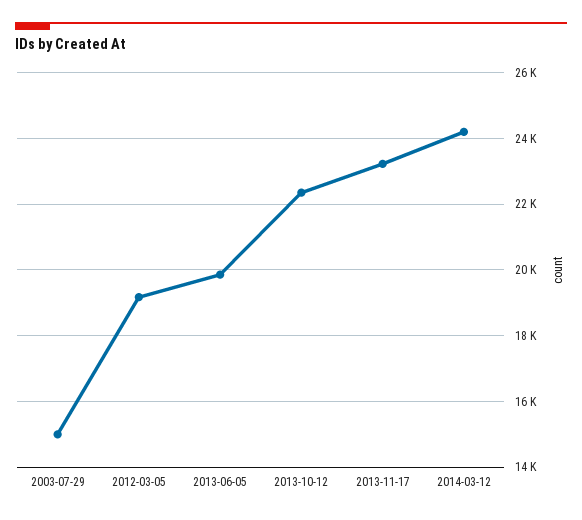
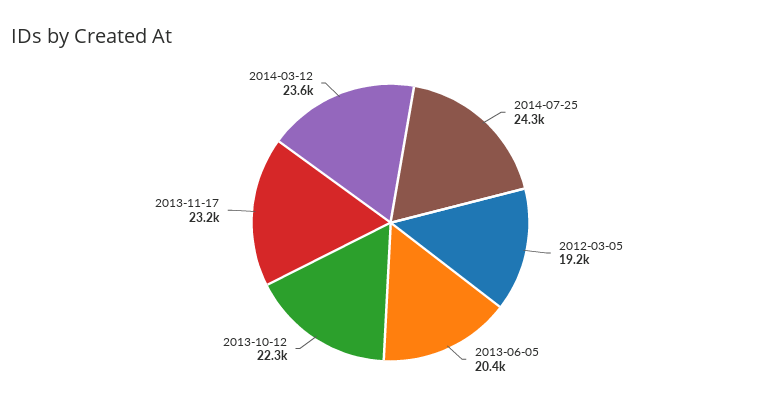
2003-07-29: 15000 -> none
2013-06-05: 19800 -> 20400
2014-03-12: 24200 -> 23600
2014-07-25: none -> 24300

